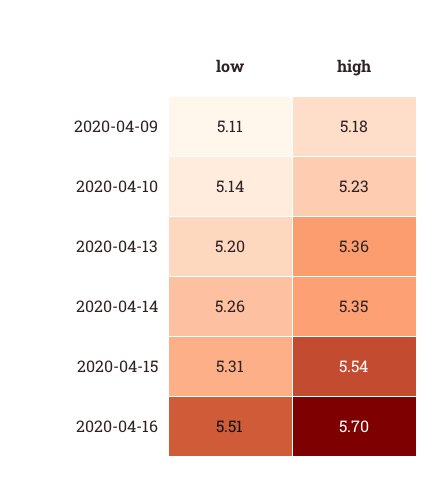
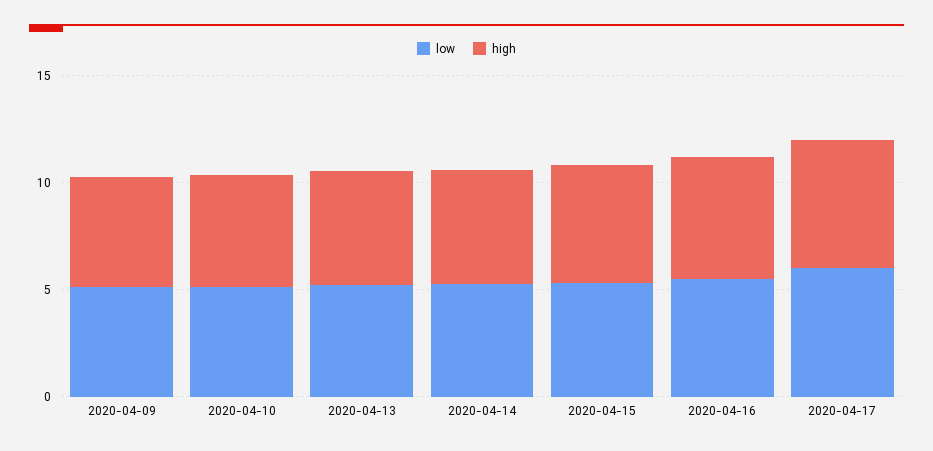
low, 2020-04-17: none -> 6
high, 2020-04-17: none -> 6

